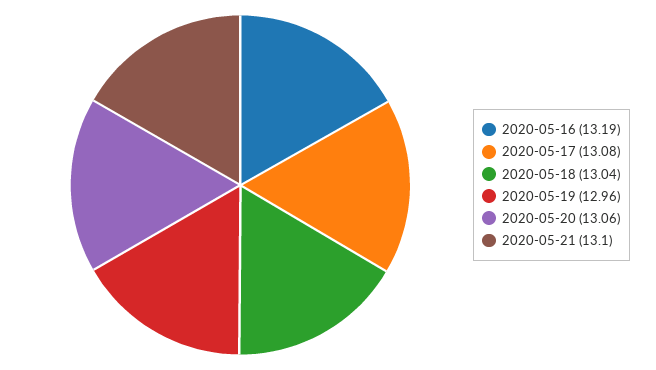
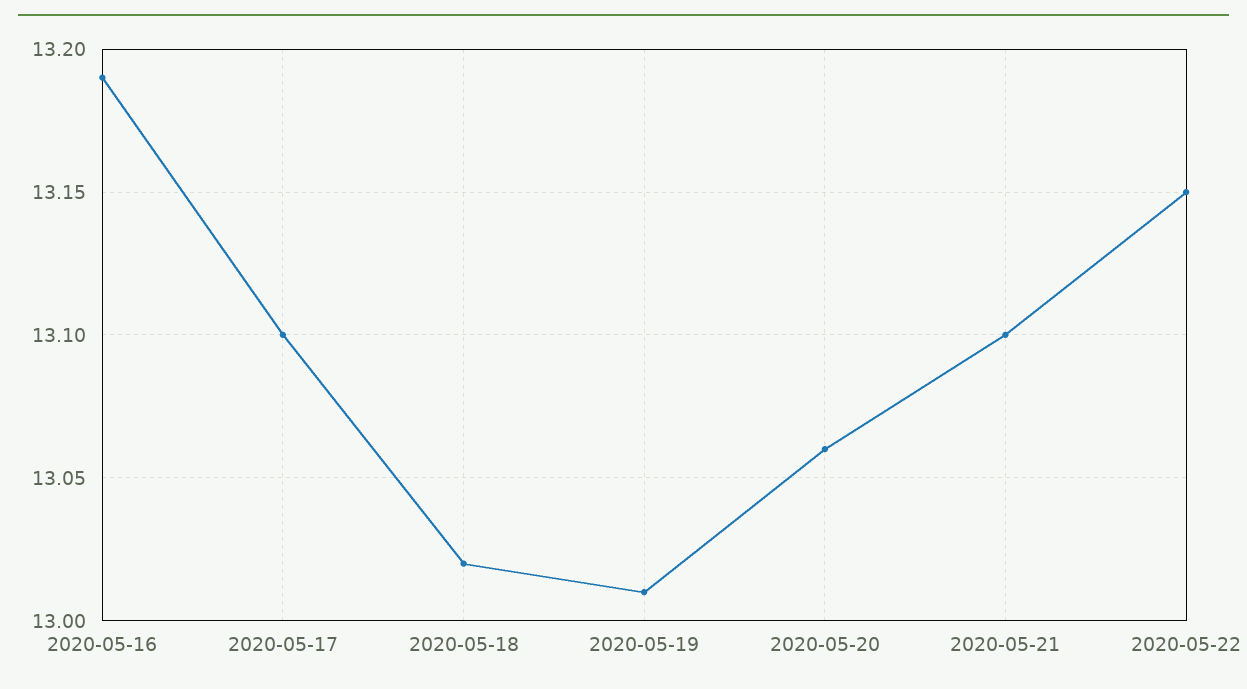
2020-05-17: 13.08 -> 13.1
2020-05-18: 13.04 -> 13.02
2020-05-19: 12.96 -> 13.01
2020-05-22: none -> 13.15

